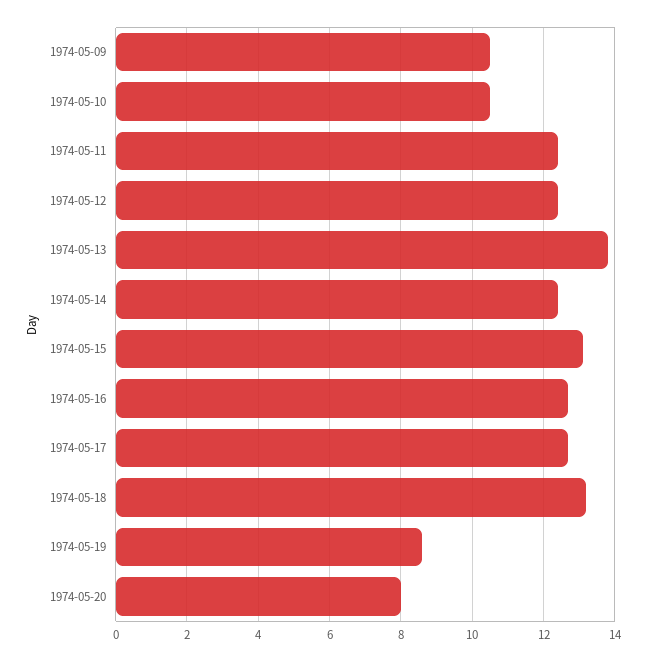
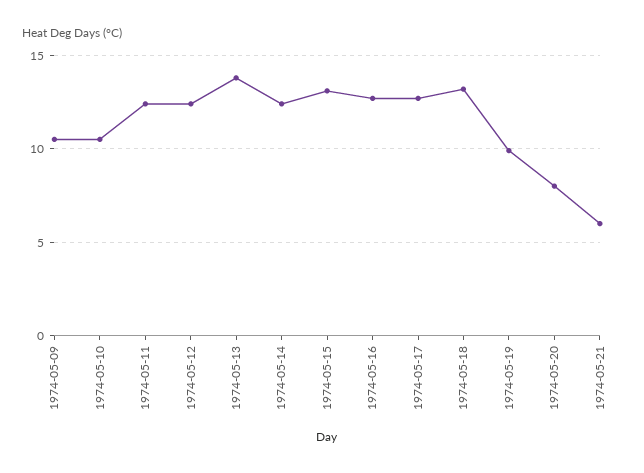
1974-05-19: 8.5 -> 10
1974-05-21: none -> 6

